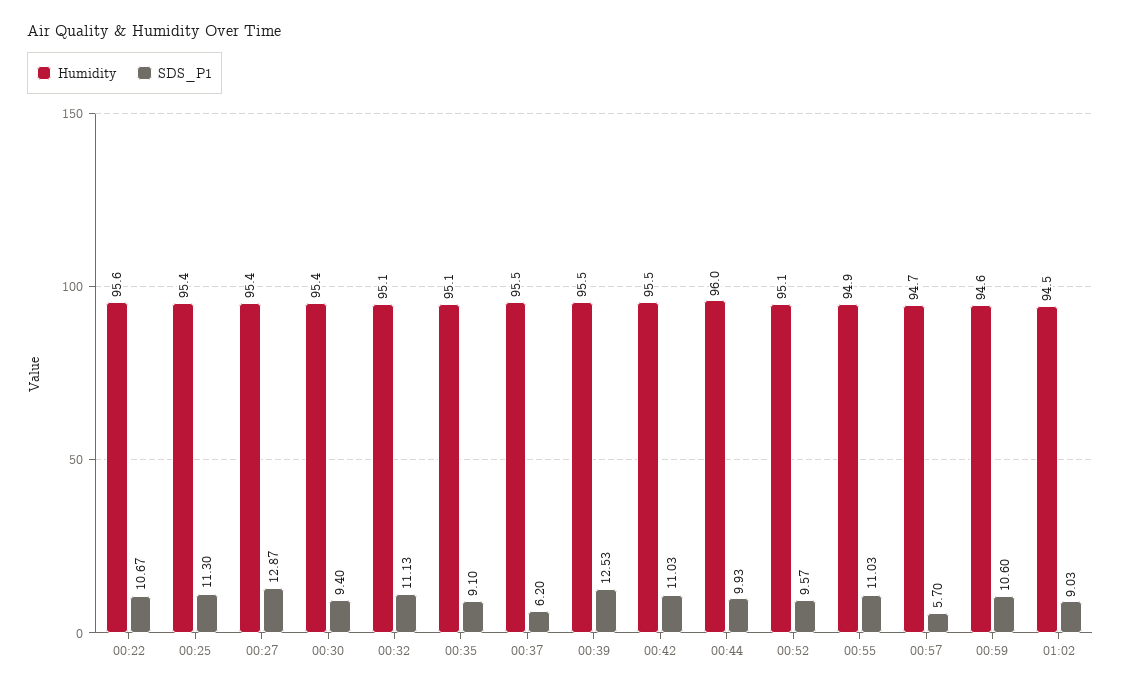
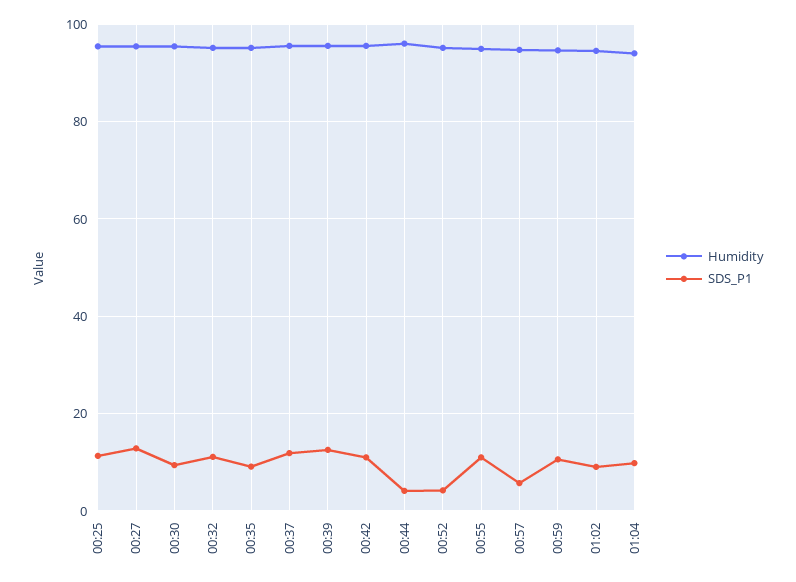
Humidity, 00:22: 95.6 -> none
SDS_P1, 00:22: 10.67 -> none
SDS_P1, 00:37: 6.2 -> 12
SDS_P1, 00:44: 9.93 -> 4
SDS_P1, 00:52: 9.57 -> 4
Humidity, 01:04: none -> 94
SDS_P1, 01:04: none -> 10

